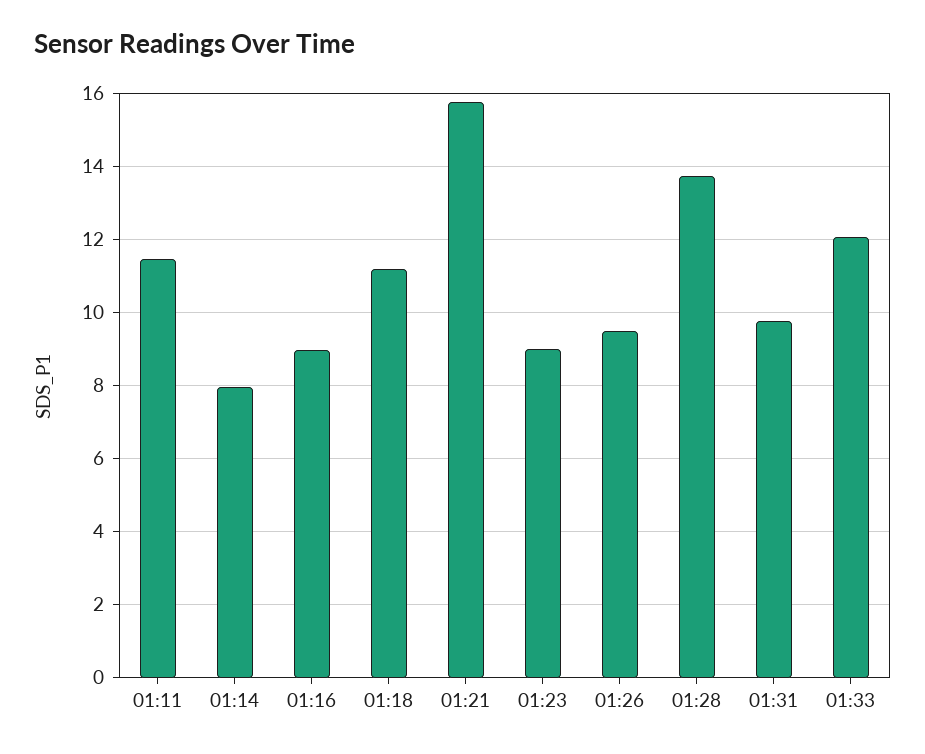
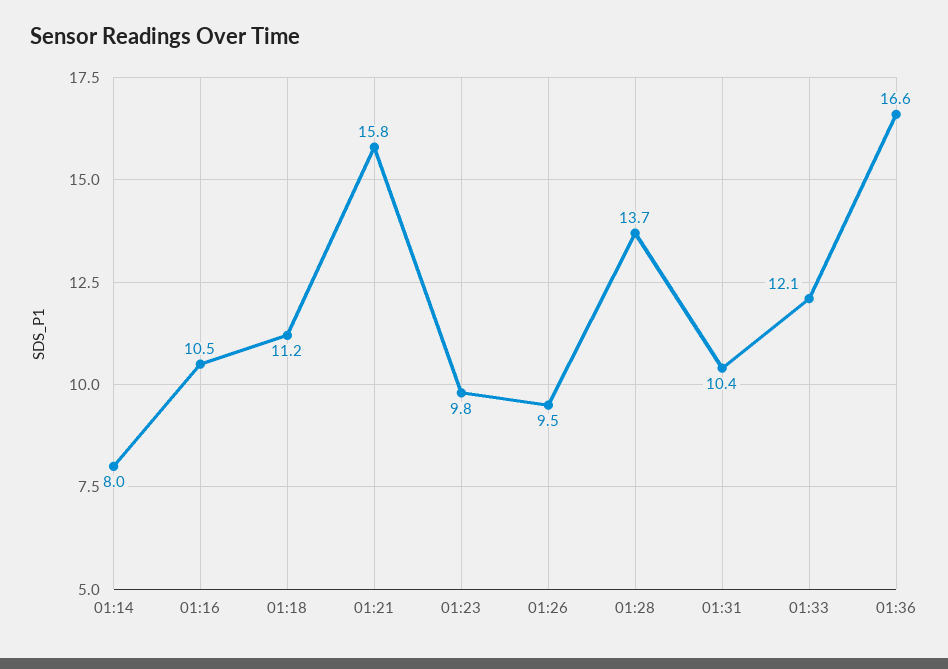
01:11: 11.4 -> none
01:16: 9 -> 10.5
01:23: 9 -> 9.8
01:31: 9.8 -> 10.4
01:36: none -> 16.6

